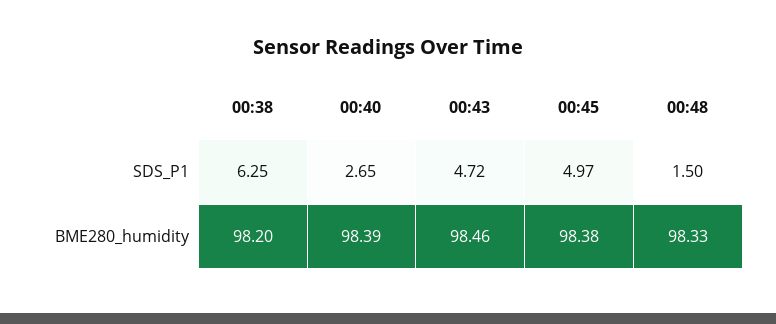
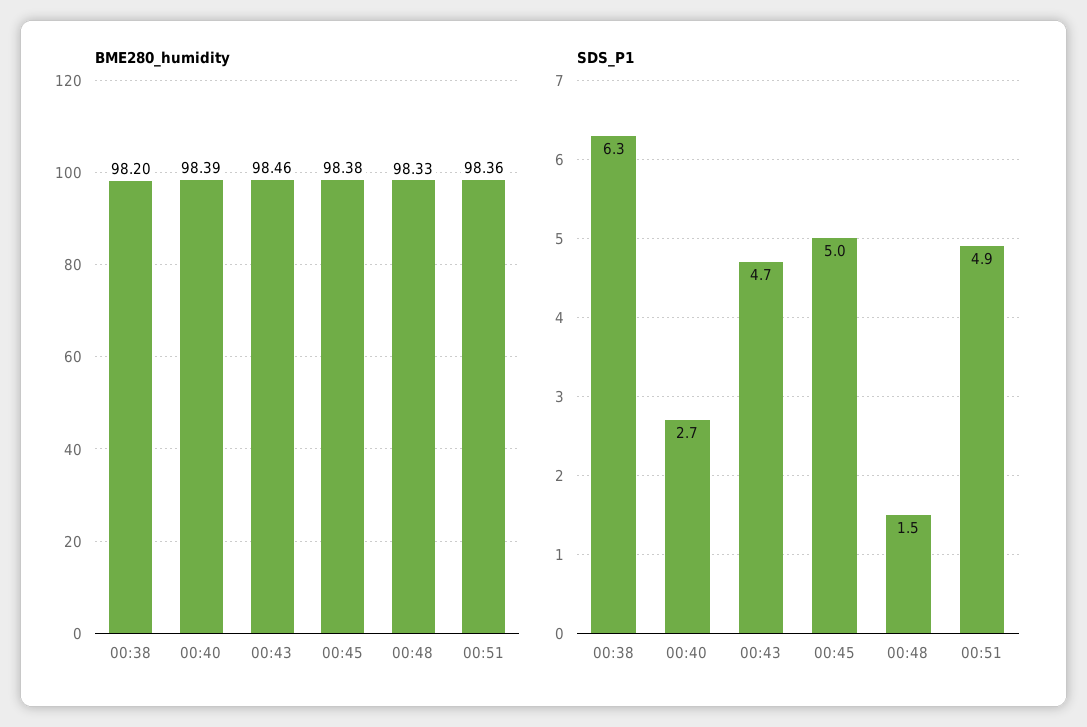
BME280_humidity, 00:51: none -> 98.36
SDS_P1, 00:51: none -> 4.9

